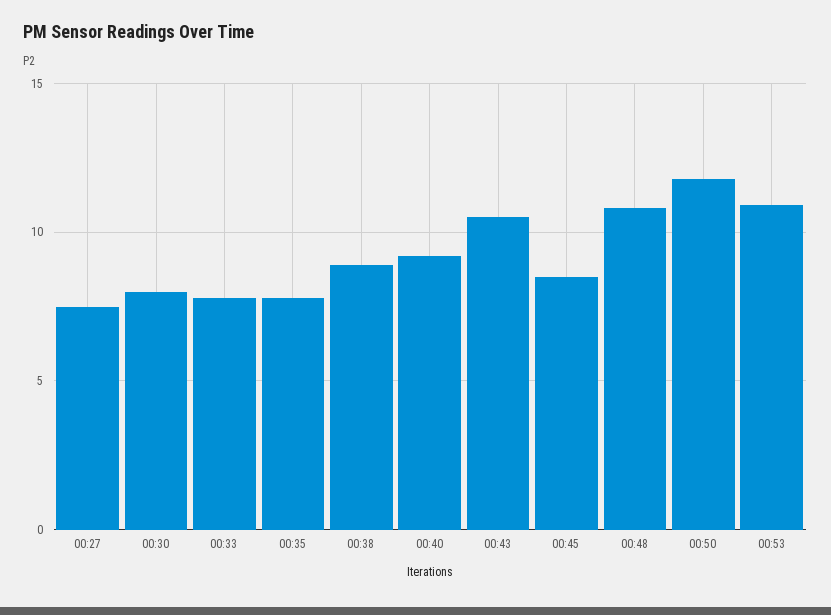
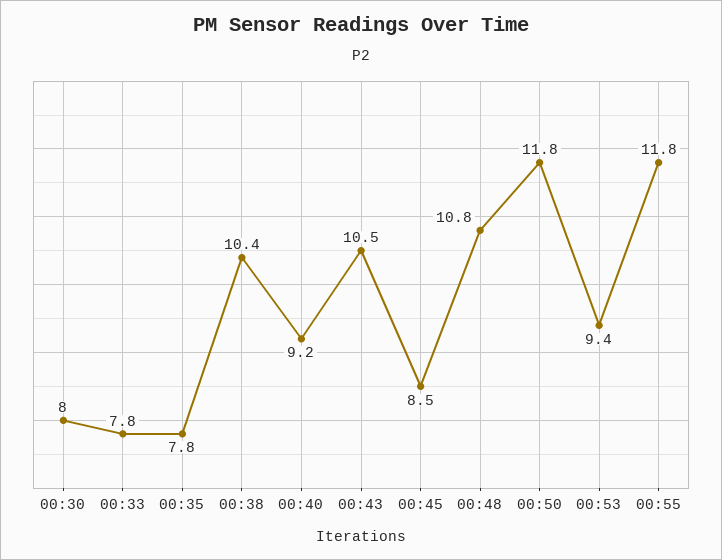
00:27: 7.5 -> none
00:38: 9 -> 10.4
00:53: 11 -> 9.4
00:55: none -> 11.8

